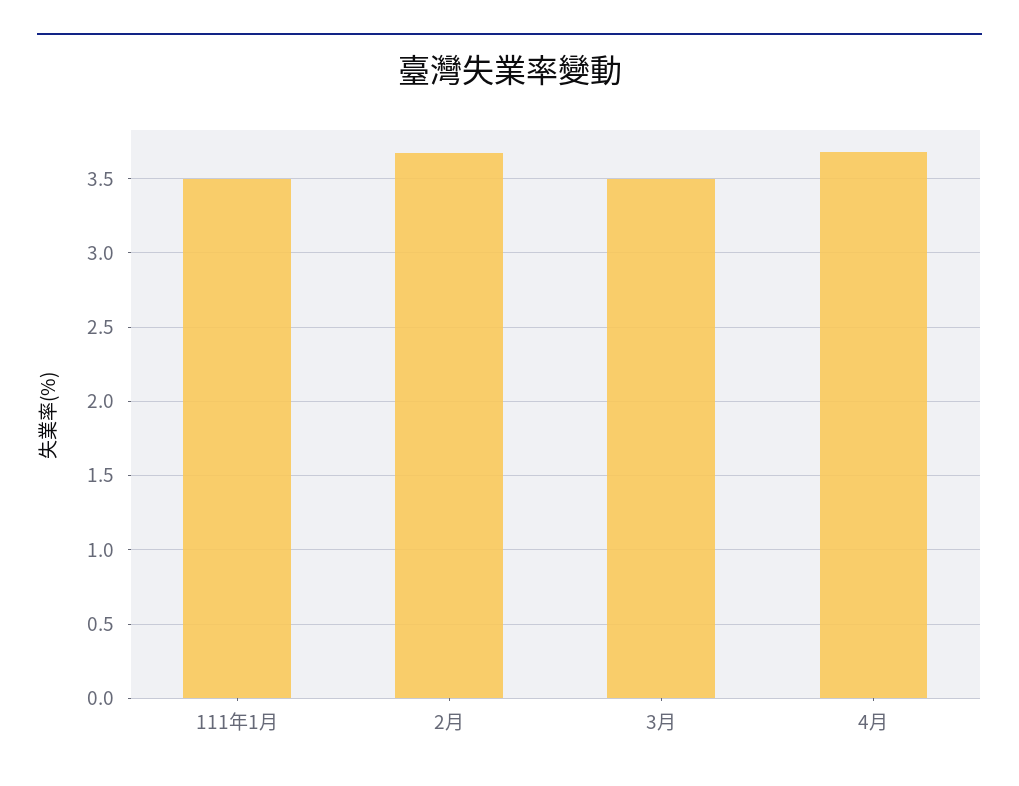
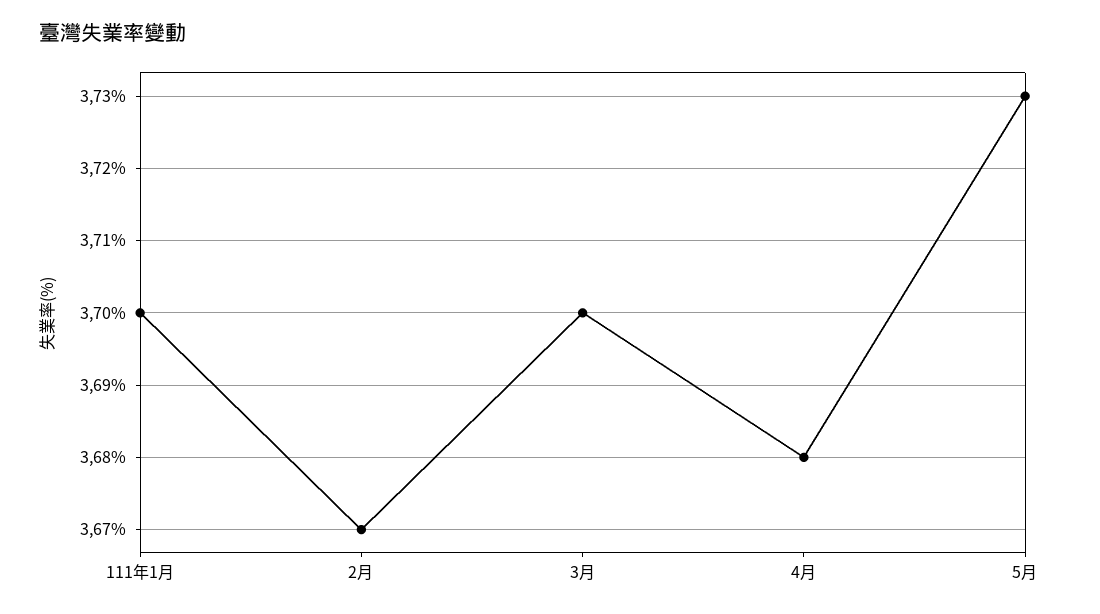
111年1月: 3.5 -> 3.7
3月: 3.5 -> 3.7
5月: none -> 3.73

